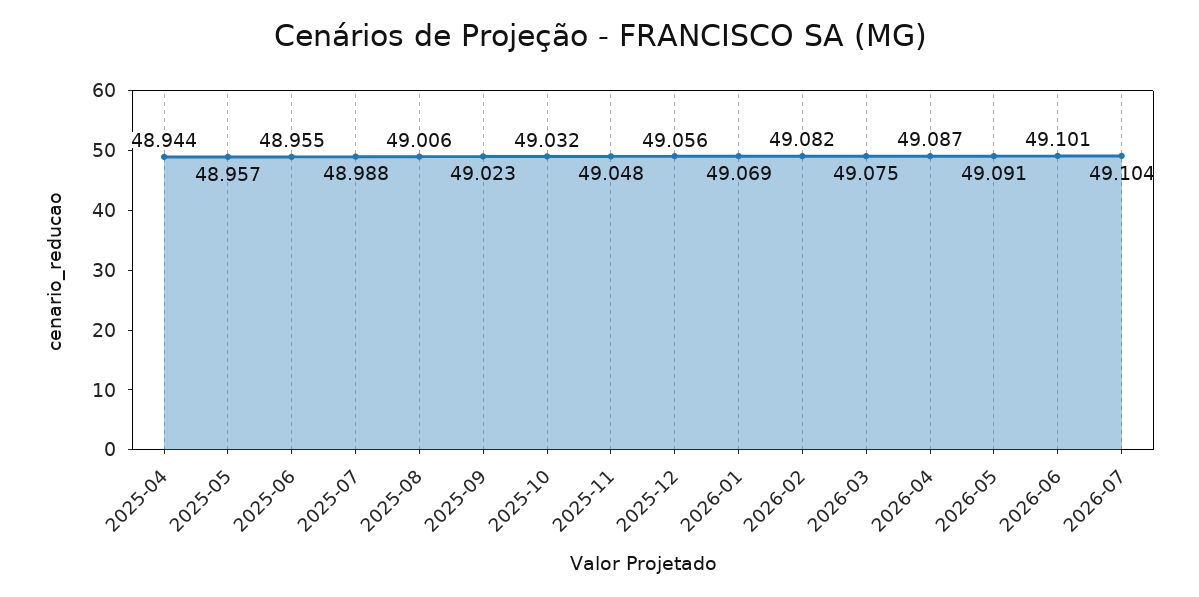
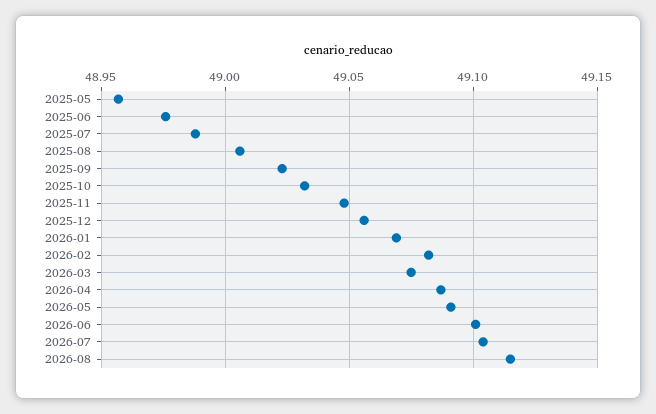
2025-04: 48.944 -> none
2025-06: 48.955 -> 48.975
2026-08: none -> 49.115

